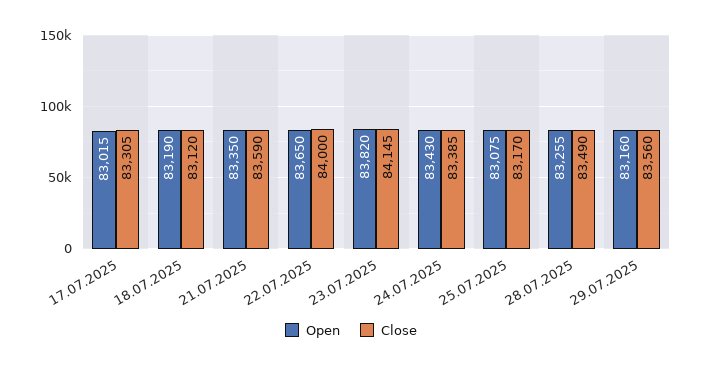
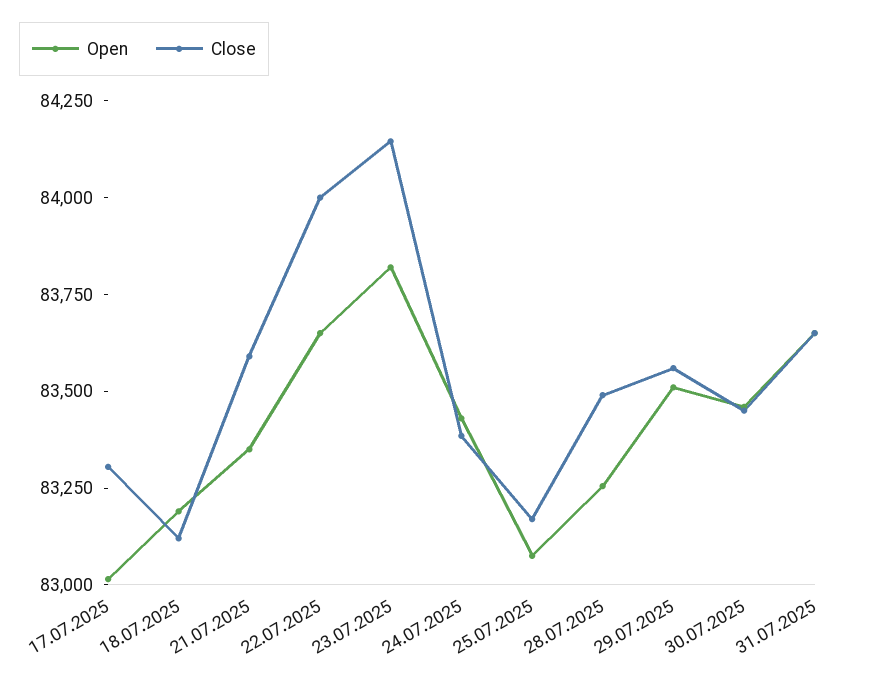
Open, 29.07.2025: 83160 -> 83500
Open, 30.07.2025: none -> 83450
Close, 30.07.2025: none -> 83450
Open, 31.07.2025: none -> 83650
Close, 31.07.2025: none -> 83650

